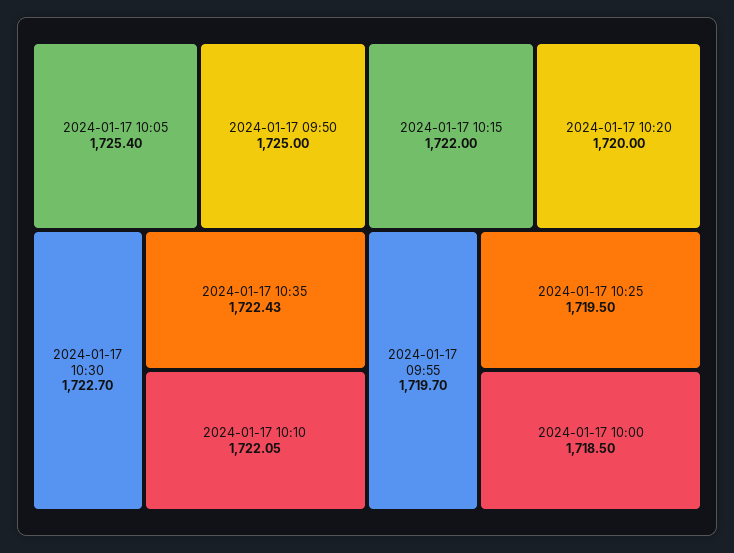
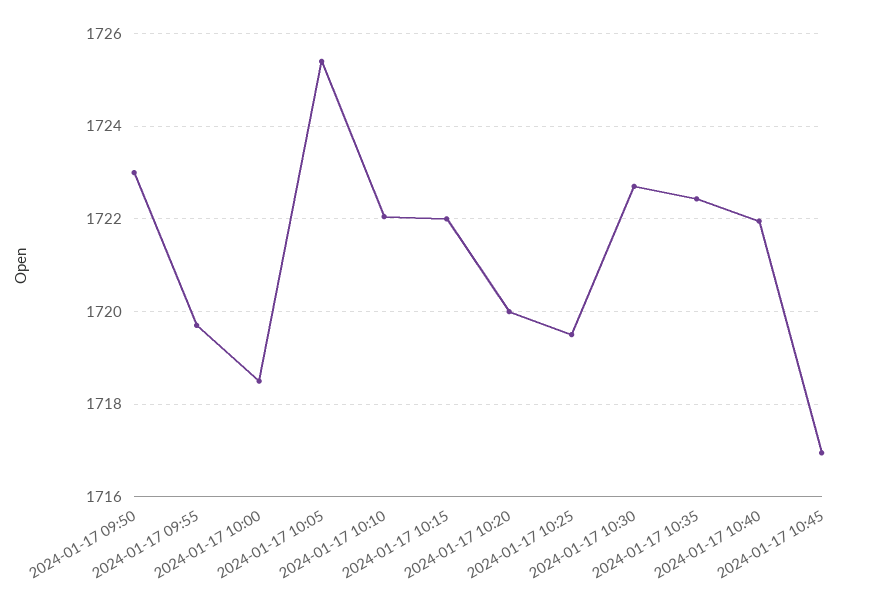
2024-01-17 09:50: 1725 -> 1723
2024-01-17 10:40: none -> 1722
2024-01-17 10:45: none -> 1717

